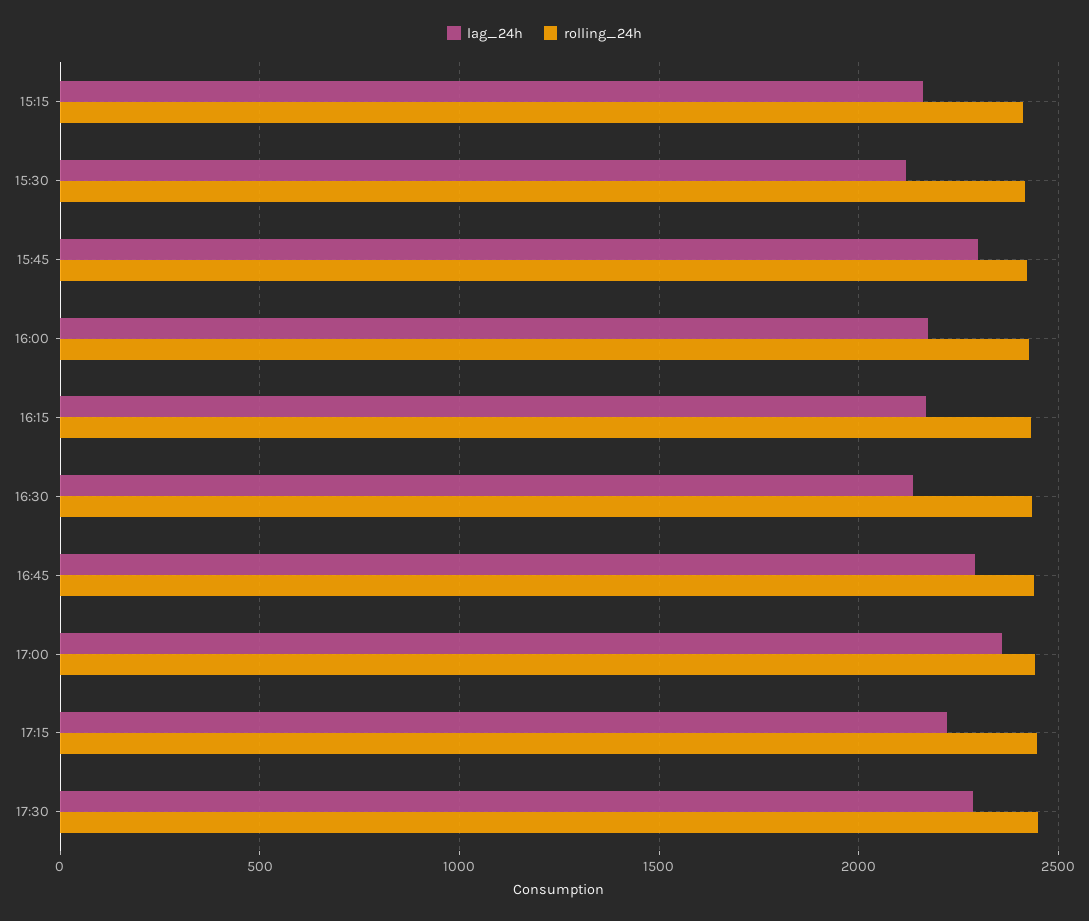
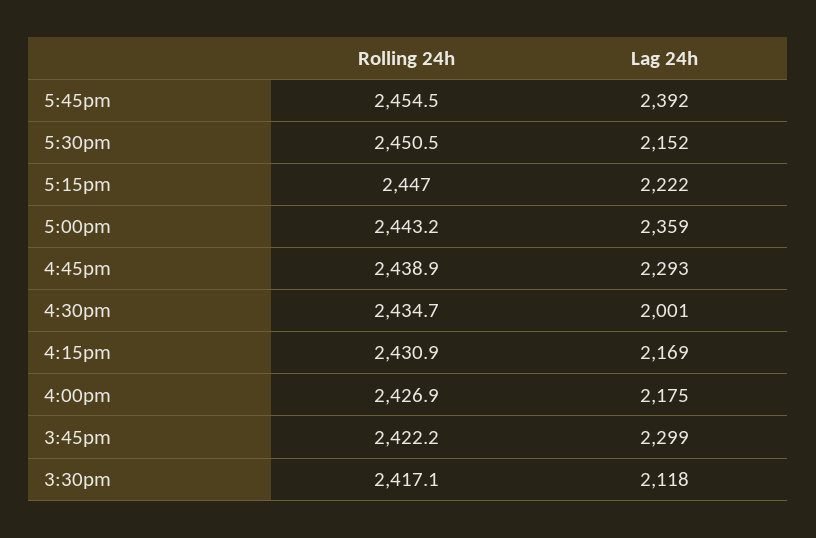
lag_24h, 15:15: 2150 -> none
rolling_24h, 15:15: 2400 -> none
lag_24h, 16:30: 2150 -> 2001
lag_24h, 17:30: 2300 -> 2152
rolling_24h, 5:45pm: none -> 2454.5
lag_24h, 5:45pm: none -> 2392

